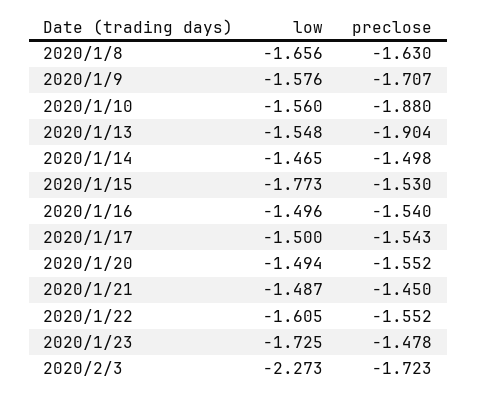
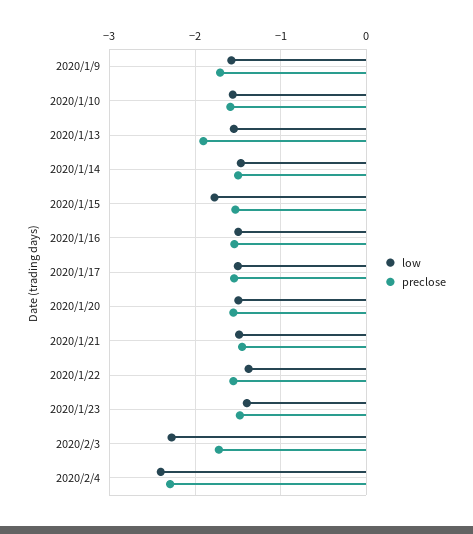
low, 2020/1/8: -1.656 -> none
preclose, 2020/1/8: -1.63 -> none
preclose, 2020/1/10: -1.88 -> -1.6
low, 2020/1/22: -1.605 -> -1.4
low, 2020/1/23: -1.725 -> -1.4
low, 2020/2/4: none -> -2.4
preclose, 2020/2/4: none -> -2.3

